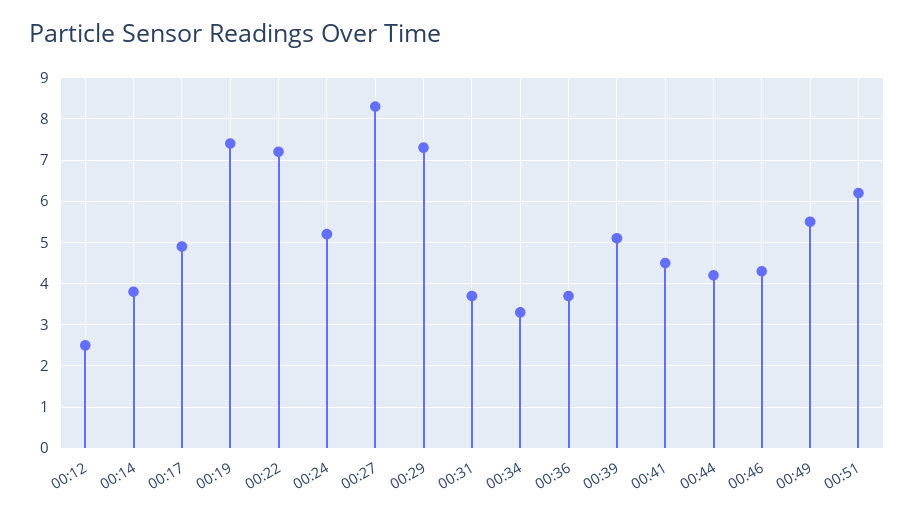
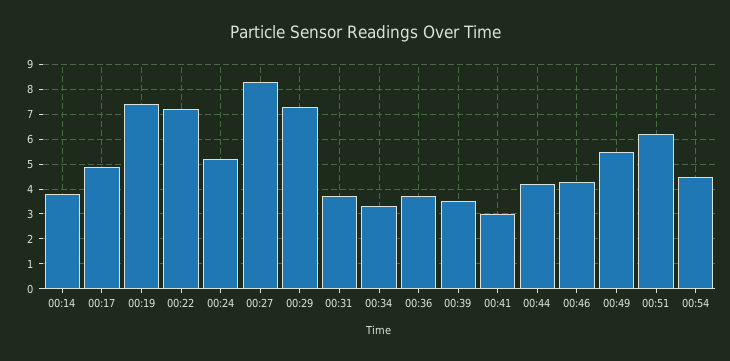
00:12: 2.5 -> none
00:39: 5 -> 3.5
00:41: 4.5 -> 3
00:54: none -> 4.5

